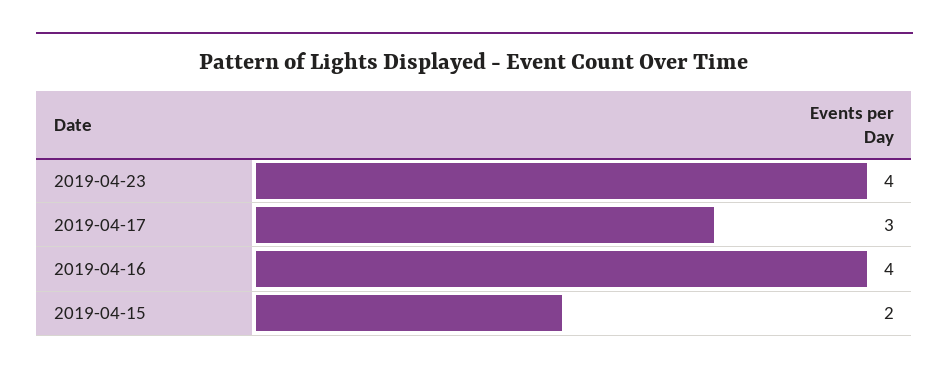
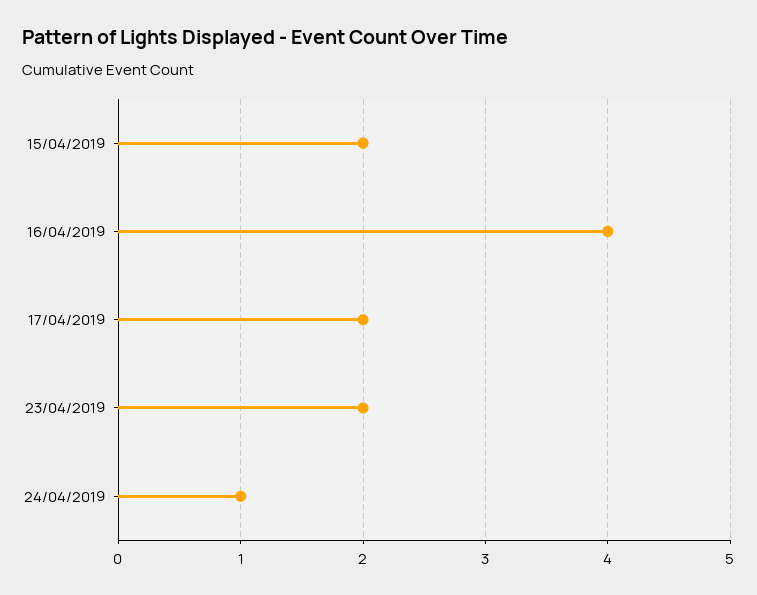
2019-04-23: 4 -> 2
2019-04-17: 3 -> 2
24/04/2019: none -> 1

